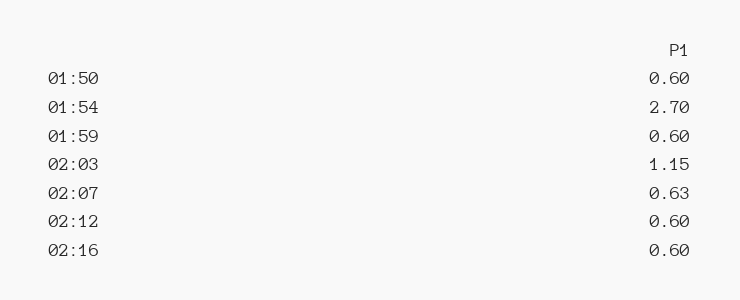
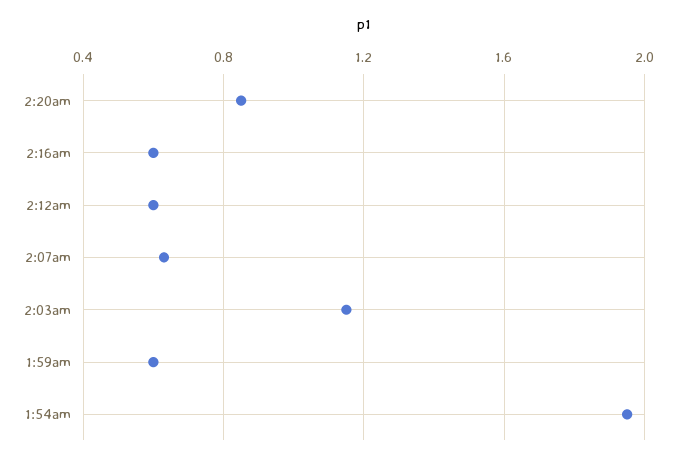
01:50: 0.6 -> none
01:54: 2.7 -> 1.95
2:20am: none -> 0.85

